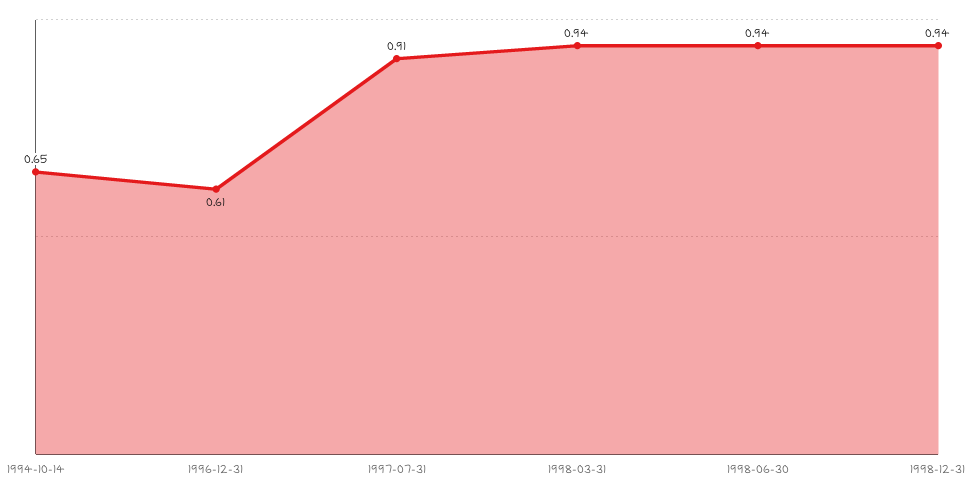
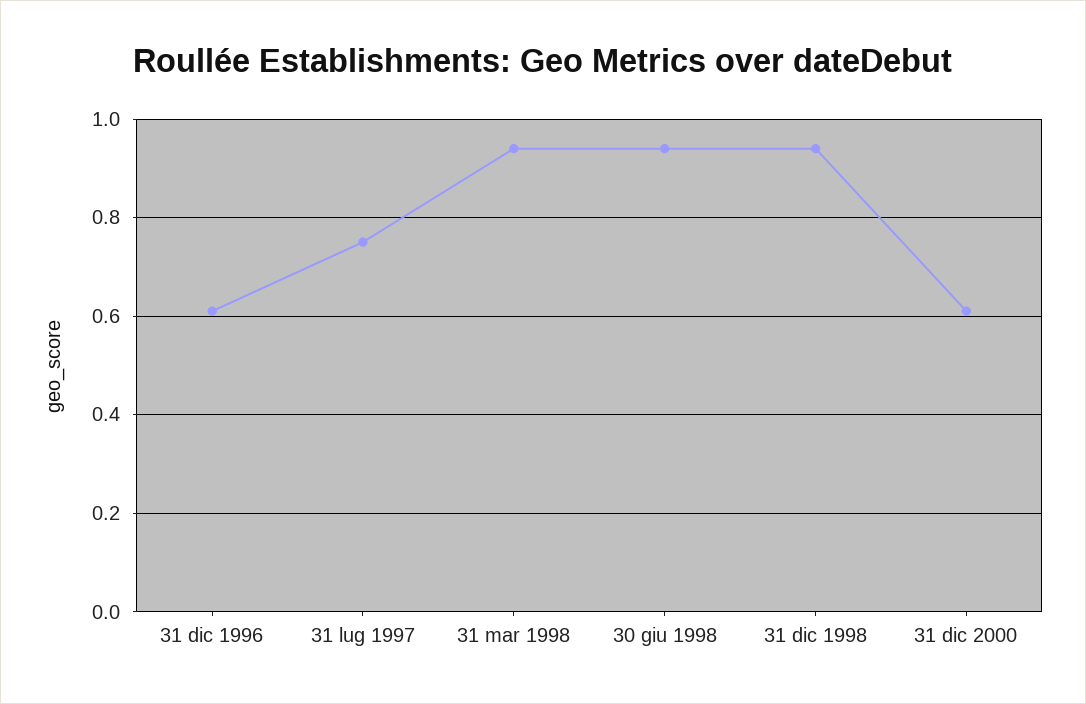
1994-10-14: 0.65 -> none
1997-07-31: 0.91 -> 0.75
31 dic 2000: none -> 0.6

